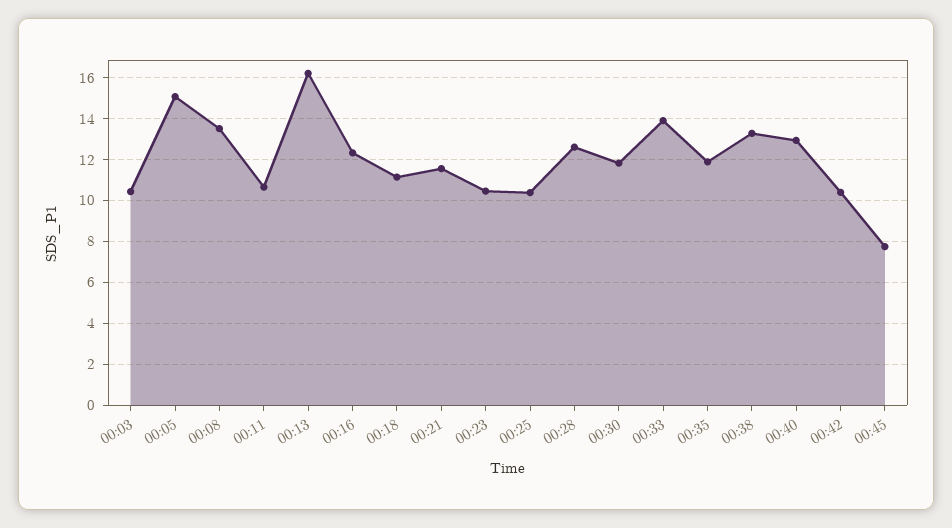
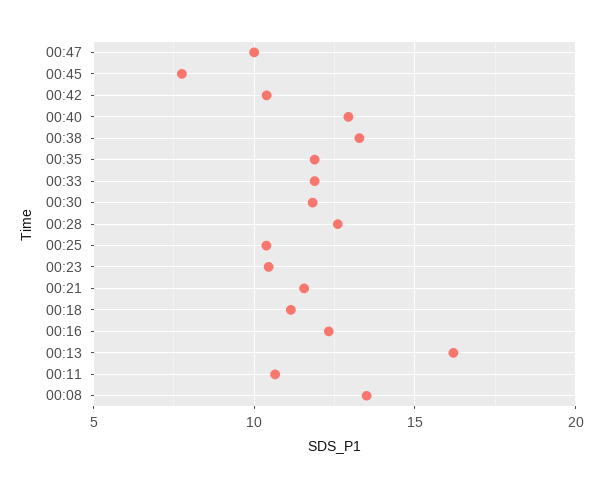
00:03: 10.5 -> none
00:05: 15 -> none
00:33: 14 -> 12
00:47: none -> 10

